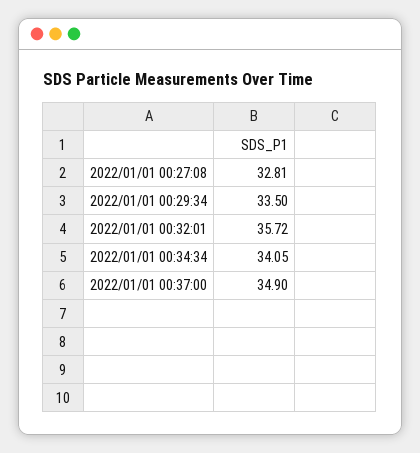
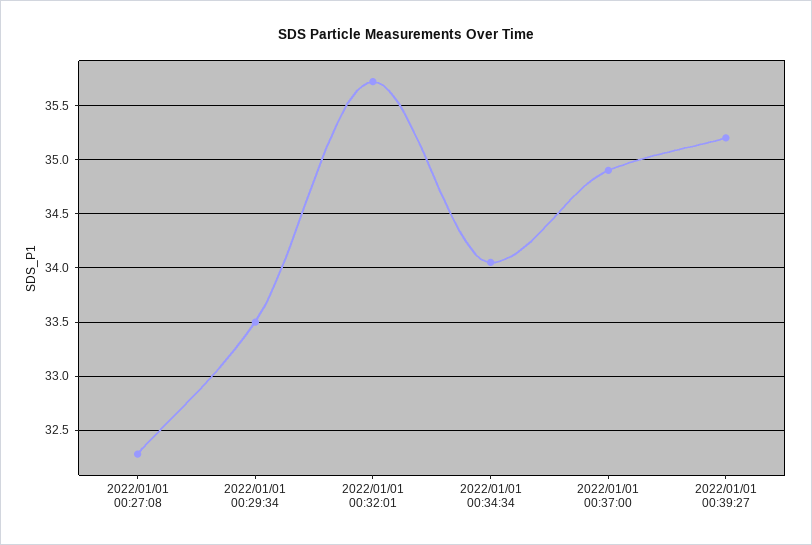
2022/01/01 00:27:08: 32.81 -> 32.3
2022/01/01 00:39:27: none -> 35.2

